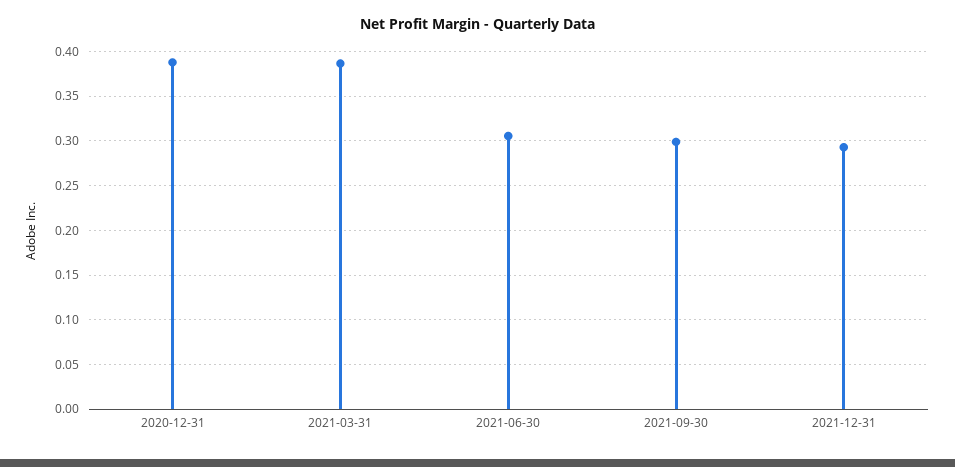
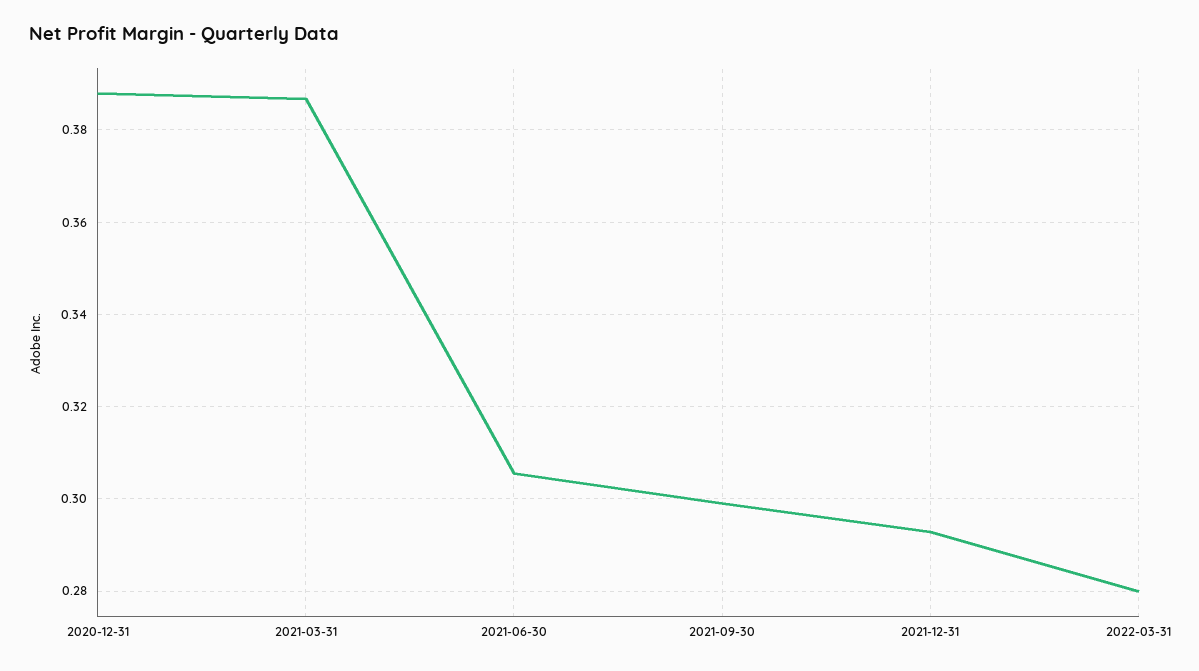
2022-03-31: none -> 0.28

